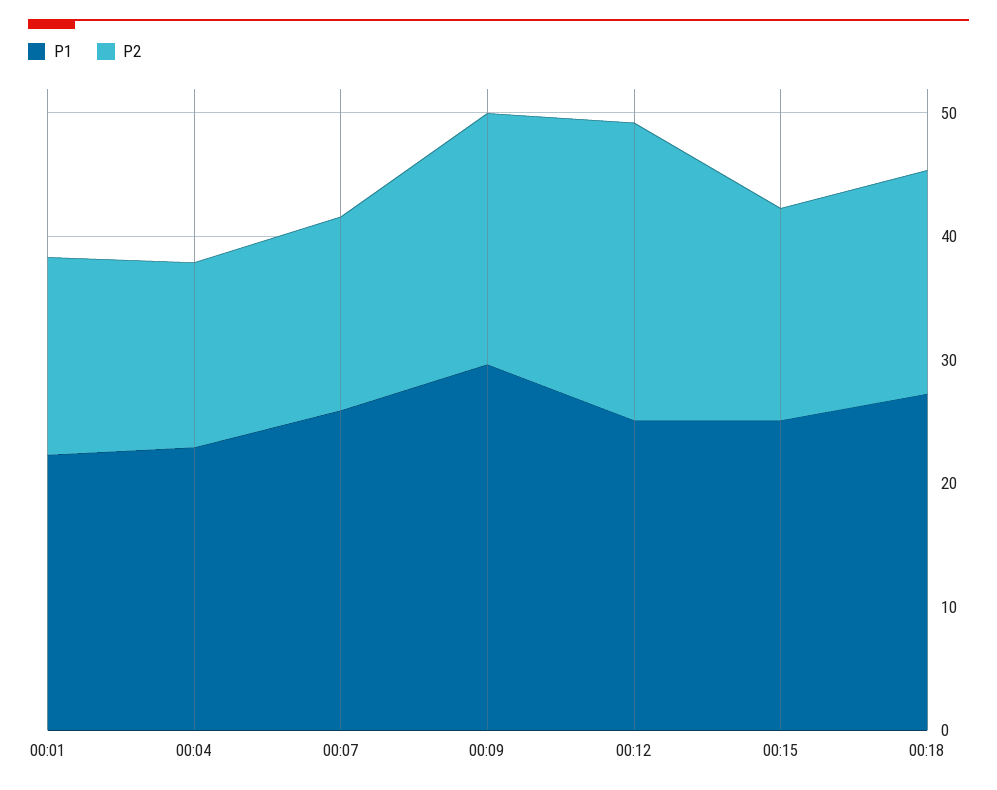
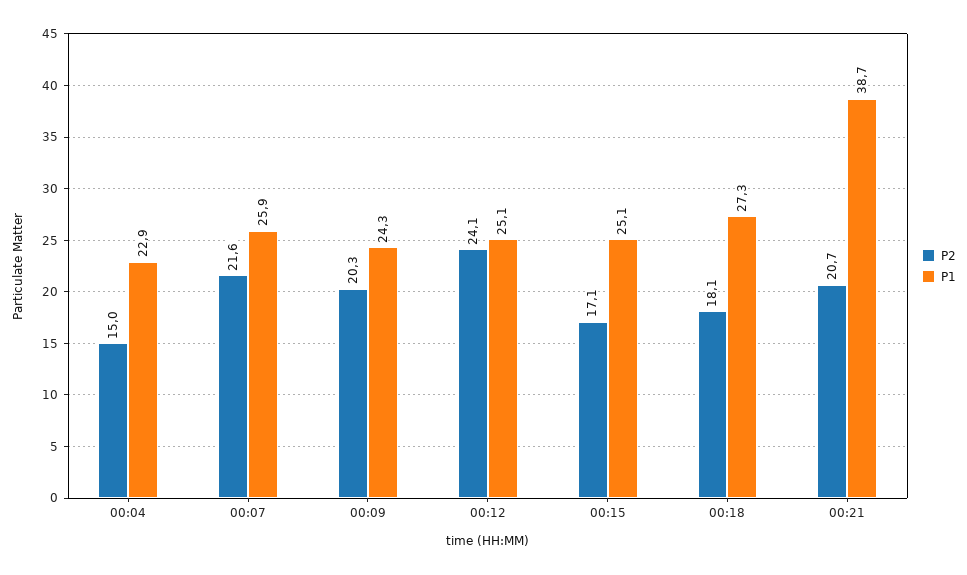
P1, 00:01: 22 -> none
P2, 00:01: 16 -> none
P2, 00:07: 16 -> 21.6
P1, 00:09: 30 -> 24.3
P2, 00:21: none -> 20.7
P1, 00:21: none -> 38.7

